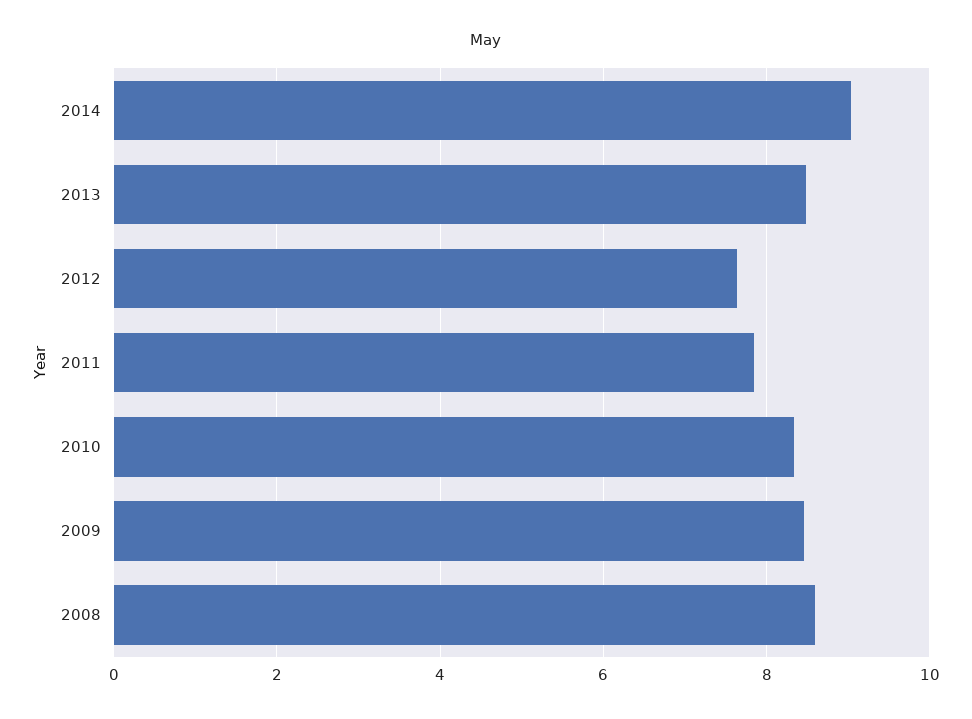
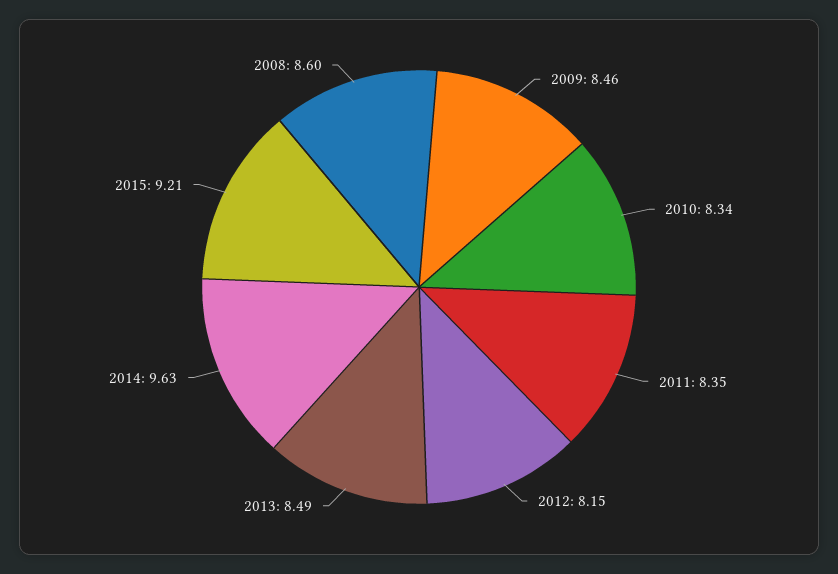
2014: 9 -> 9.63
2012: 7.6 -> 8.15
2011: 7.8 -> 8.35
2015: none -> 9.21

